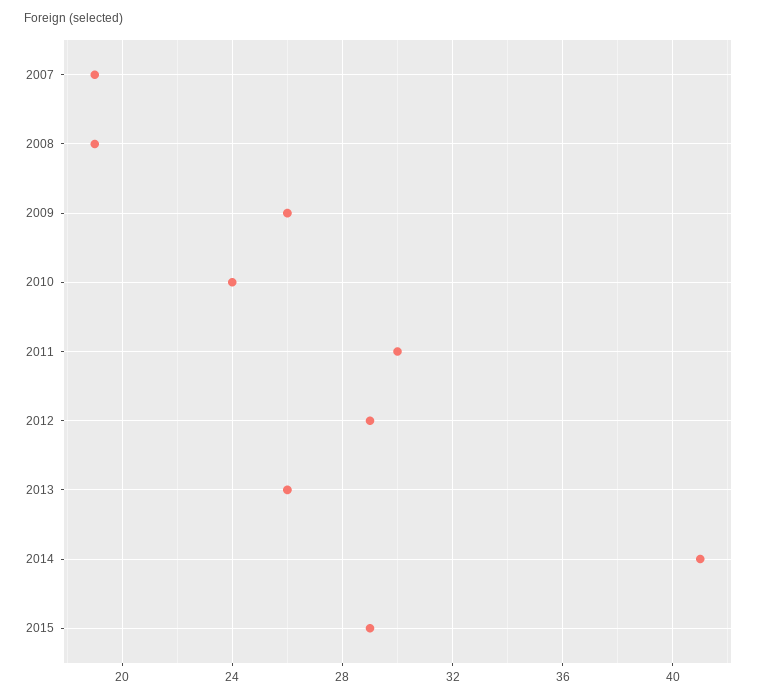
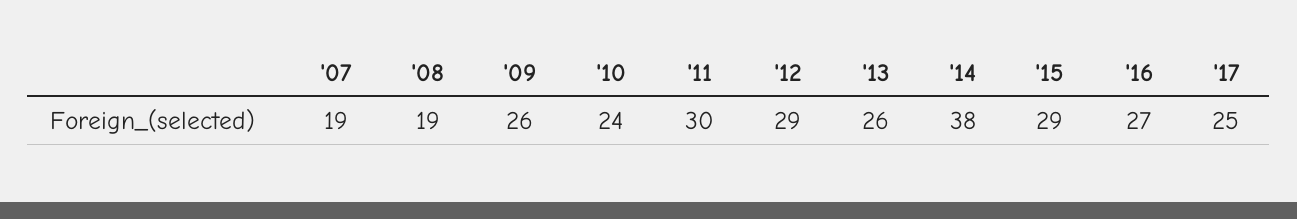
2014: 41 -> 38
'16: none -> 27
'17: none -> 25

